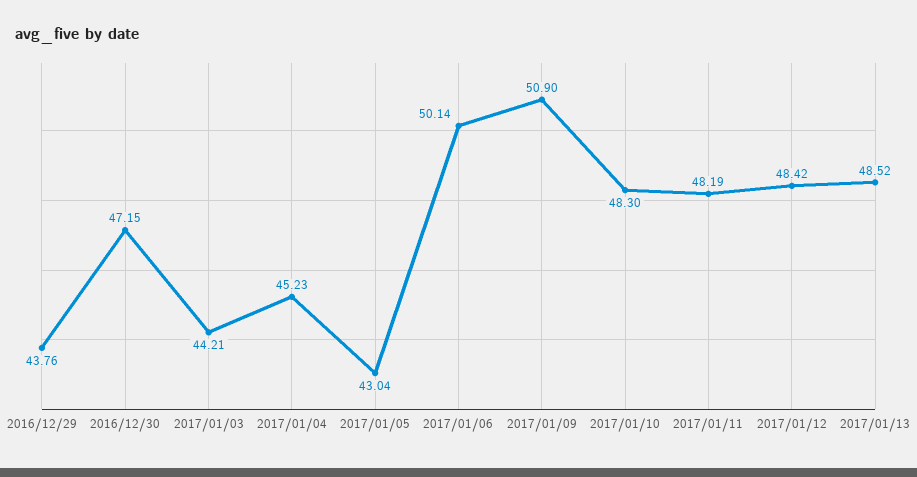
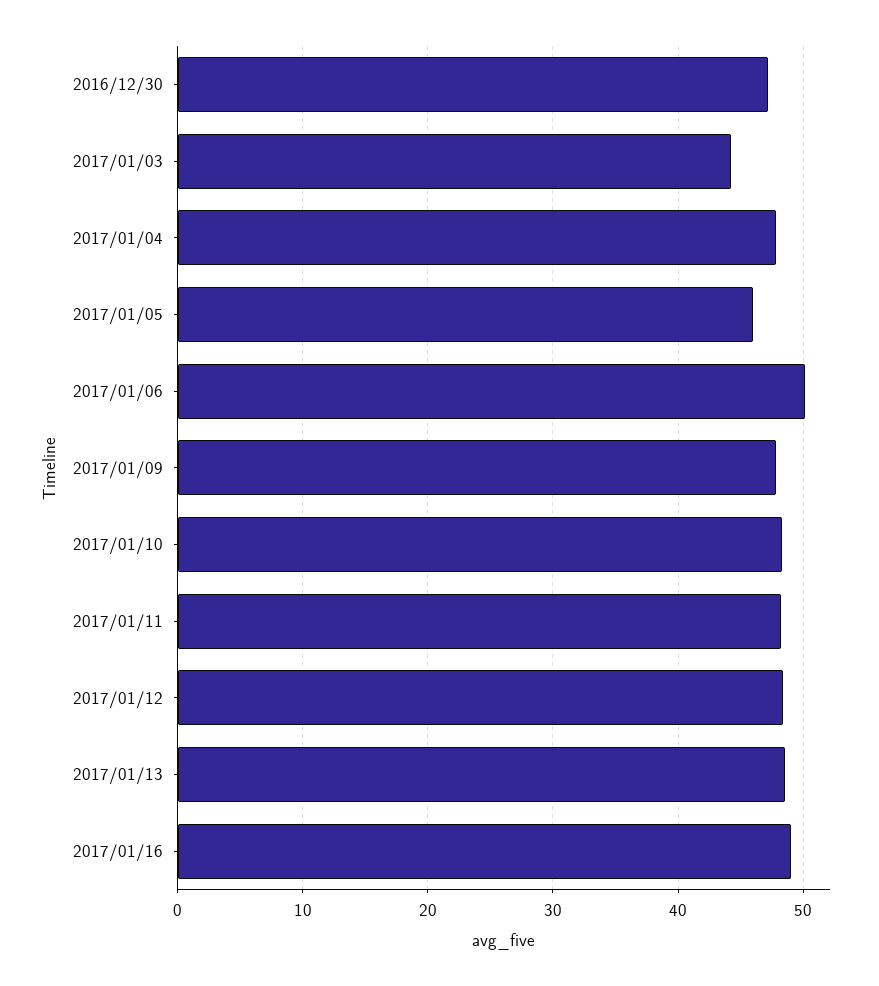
2016/12/29: 43.76 -> none
2017/01/04: 45.23 -> 48
2017/01/05: 43.04 -> 46
2017/01/09: 50.9 -> 48
2017/01/16: none -> 49

